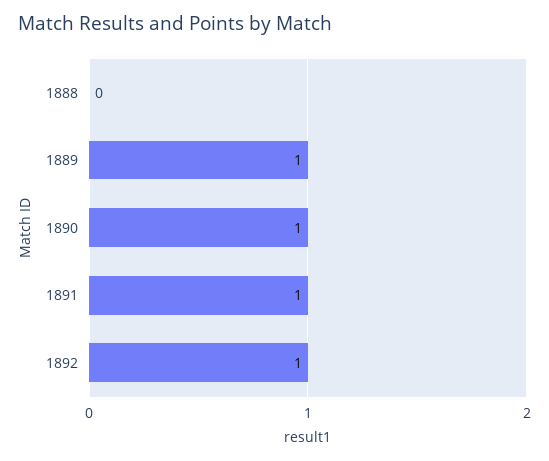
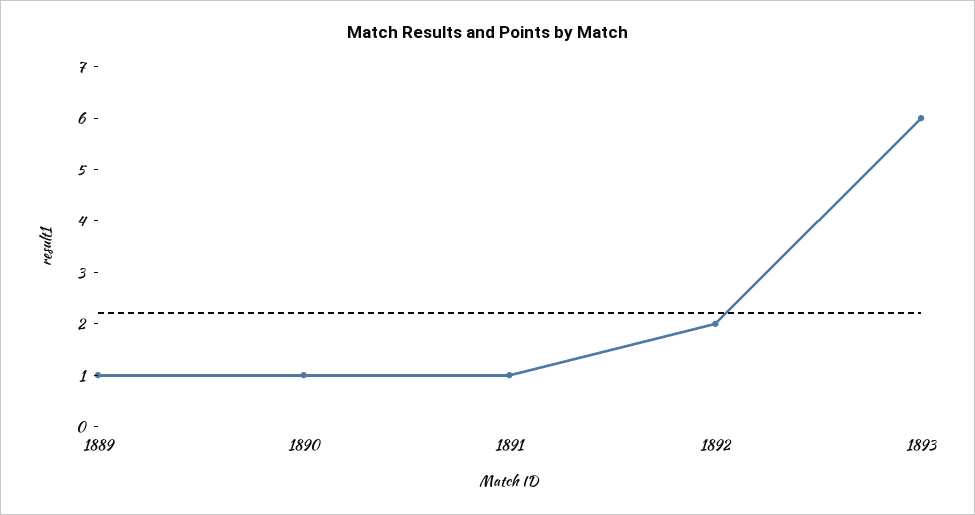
1888: 0 -> none
1892: 1 -> 2
1893: none -> 6

